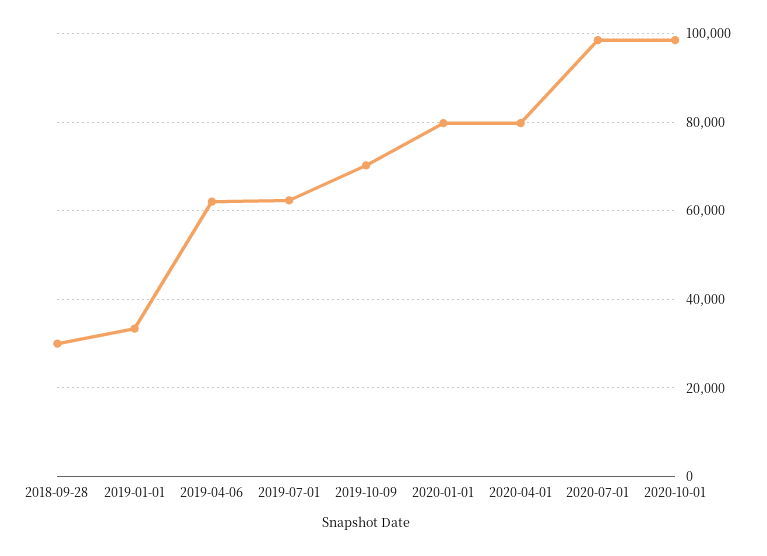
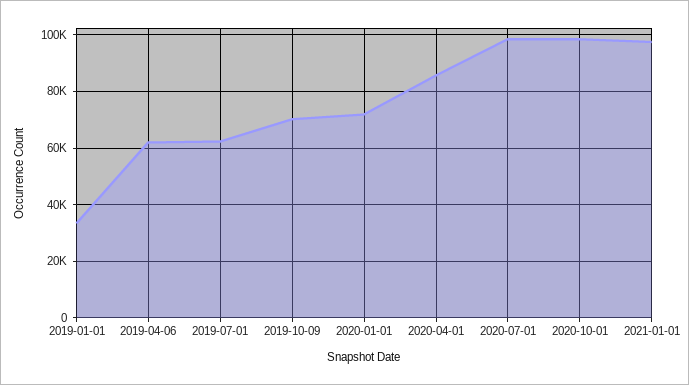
2018-09-28: 30000 -> none
2020-01-01: 80000 -> 72500
2020-04-01: 80000 -> 85000
2021-01-01: none -> 97500

